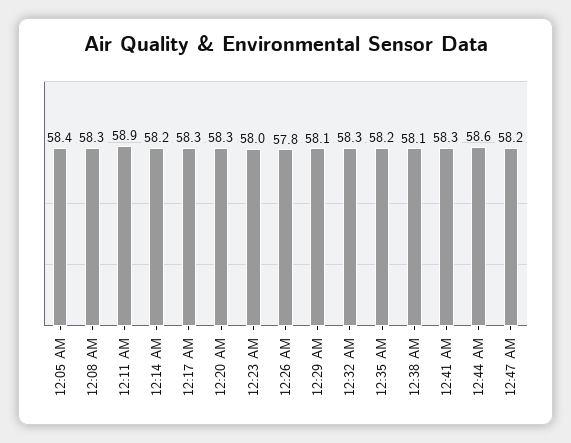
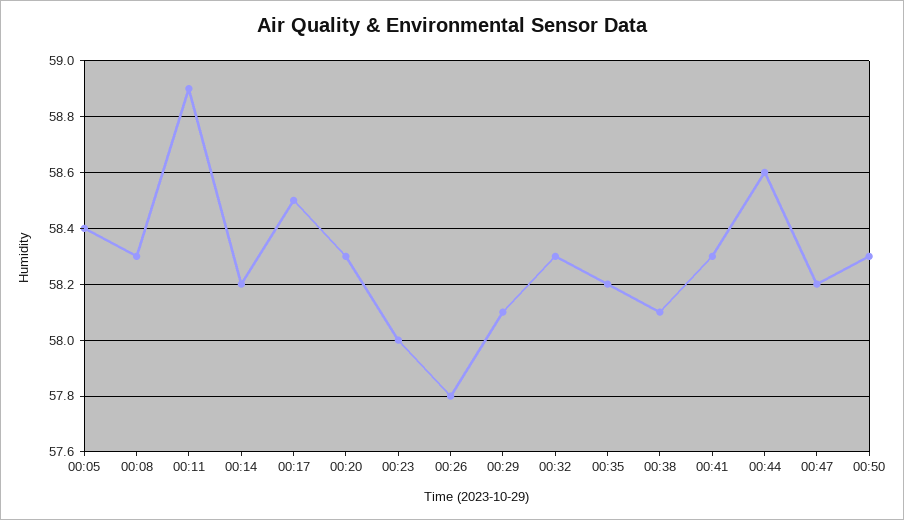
12:17 AM: 58.3 -> 58.5
00:50: none -> 58.3

